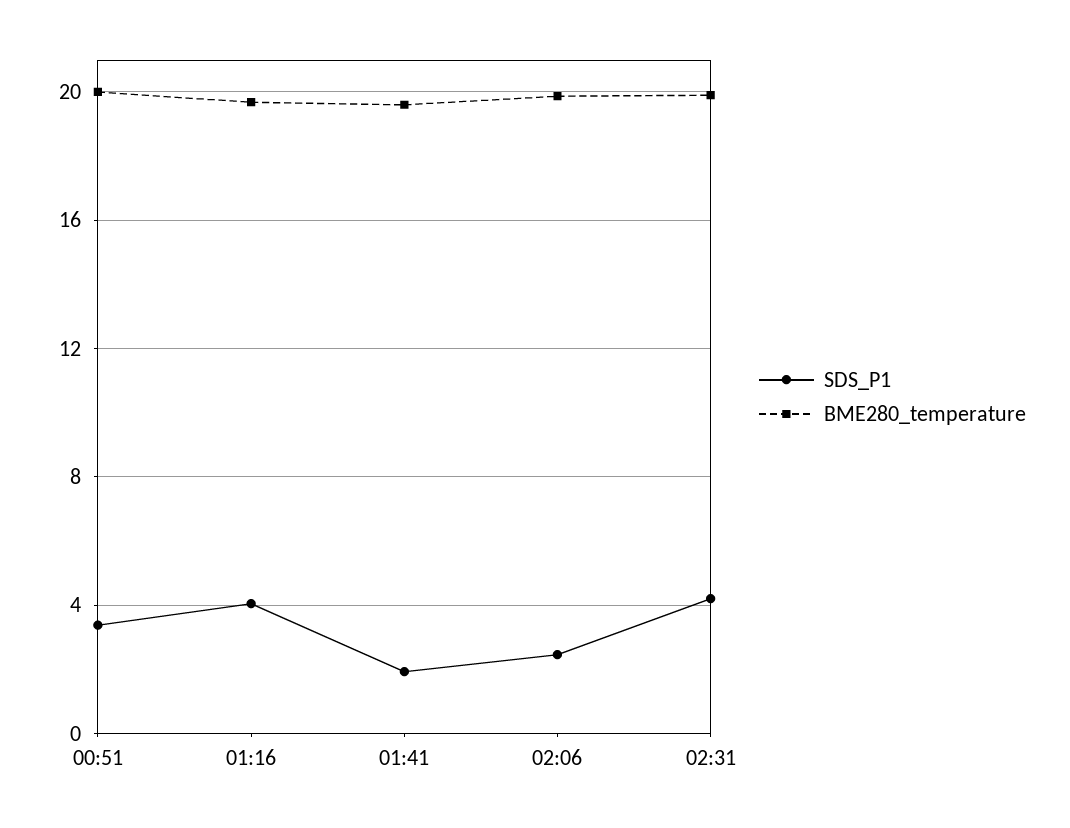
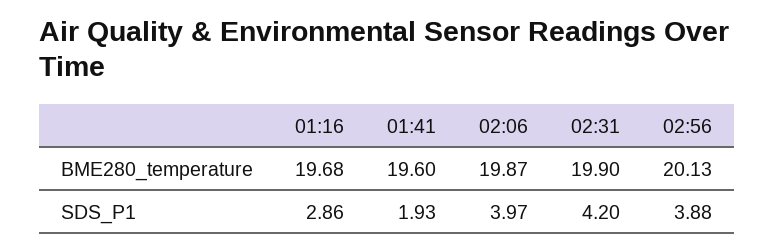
SDS_P1, 00:51: 3.5 -> none
BME280_temperature, 00:51: 20 -> none
SDS_P1, 01:16: 4 -> 2.86
SDS_P1, 02:06: 2.5 -> 3.97
BME280_temperature, 02:56: none -> 20.13
SDS_P1, 02:56: none -> 3.88

